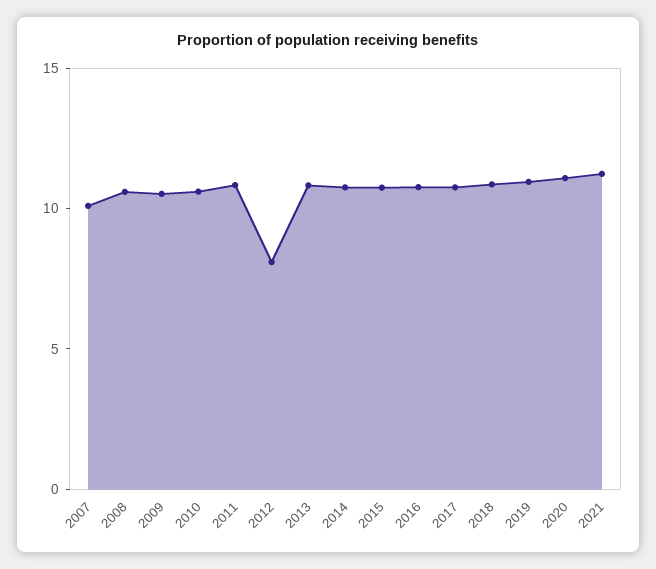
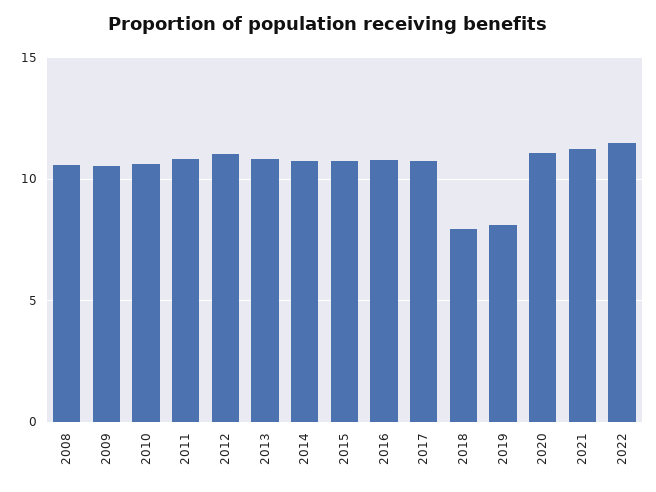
2007: 10 -> none
2012: 8 -> 11
2018: 11 -> 8
2019: 11 -> 8
2022: none -> 11.5

